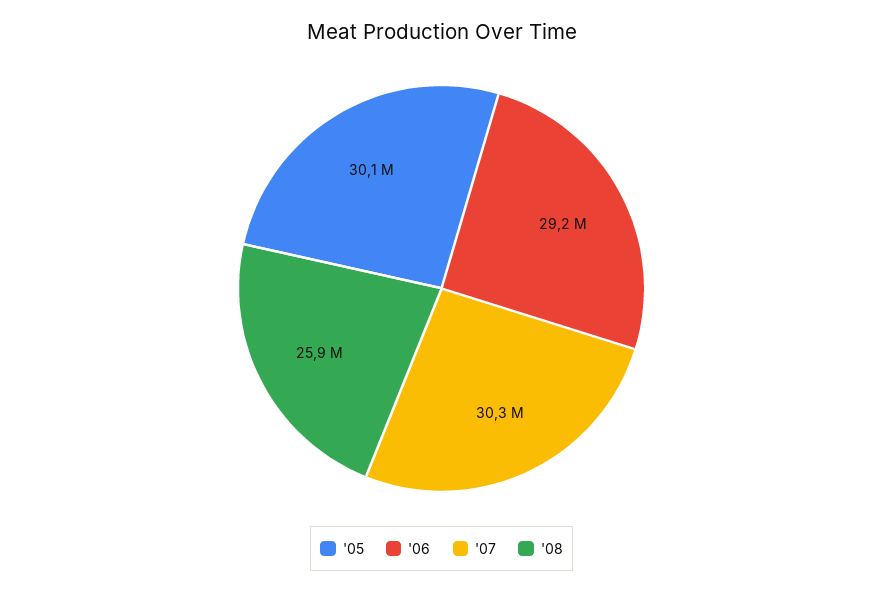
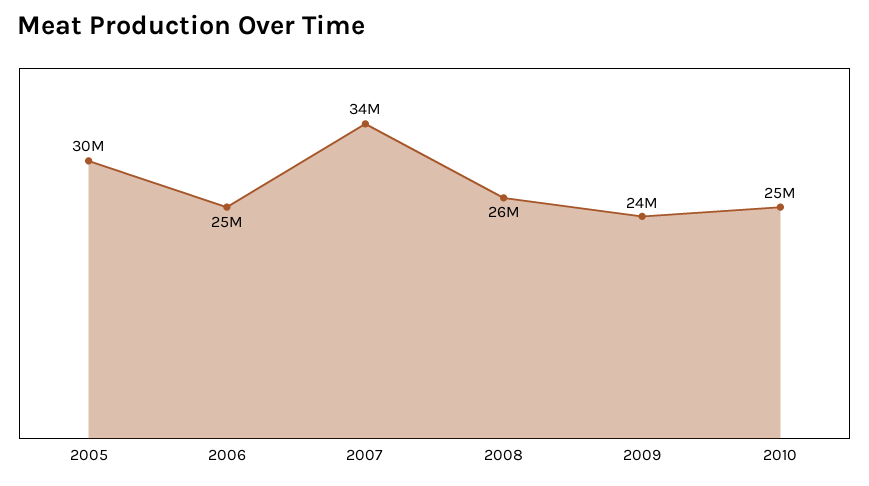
'06: 29200000 -> 25000000
'07: 30300000 -> 34000000
2009: none -> 24000000
2010: none -> 25000000

